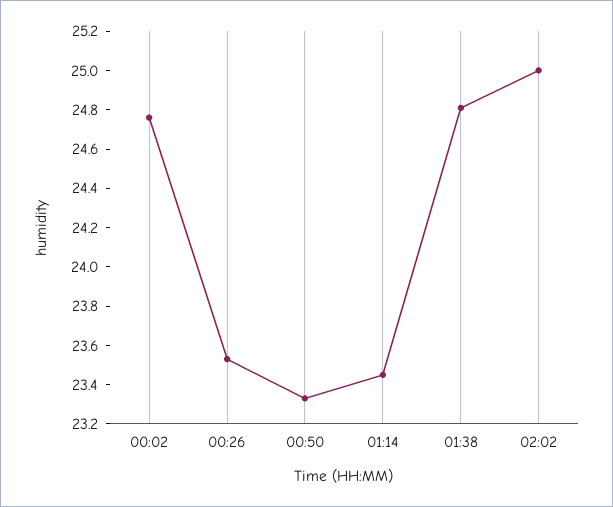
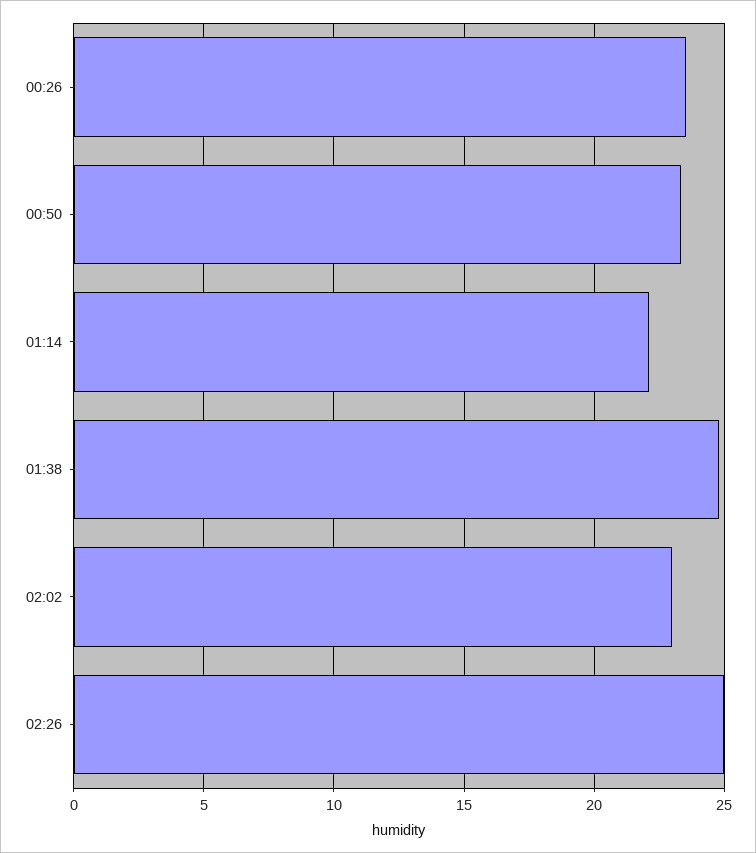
00:02: 24.75 -> none
01:14: 23.45 -> 22
02:02: 25 -> 23
02:26: none -> 25

